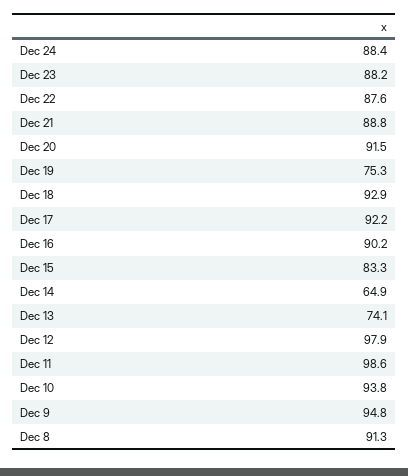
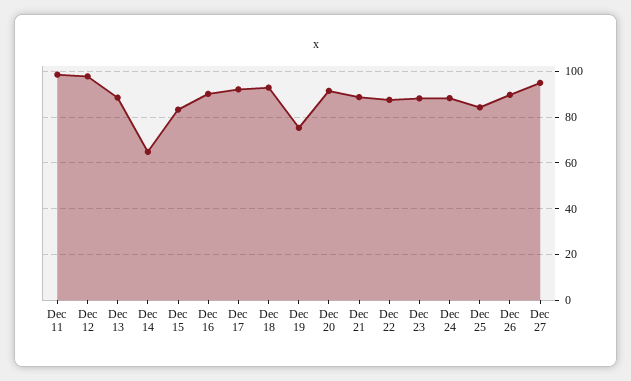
Dec 13: 74.1 -> 90
Dec 10: 93.8 -> none
Dec 9: 94.8 -> none
Dec 8: 91.3 -> none
Dec 25: none -> 85
Dec 26: none -> 90
Dec 27: none -> 95

